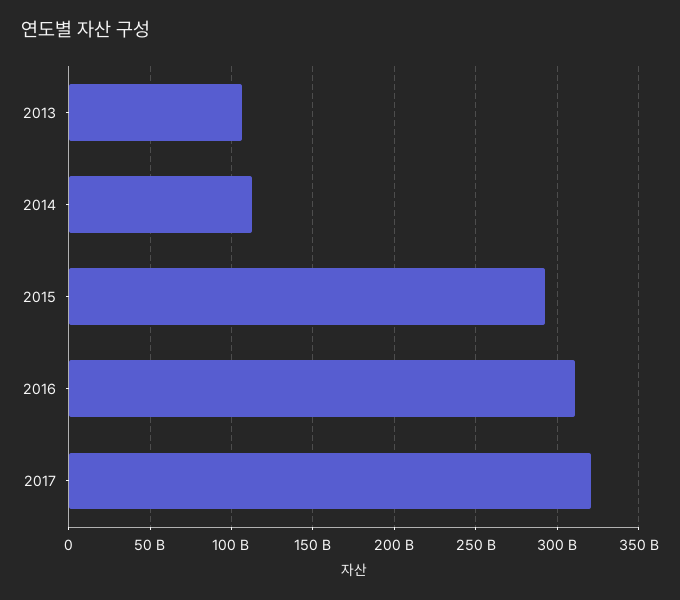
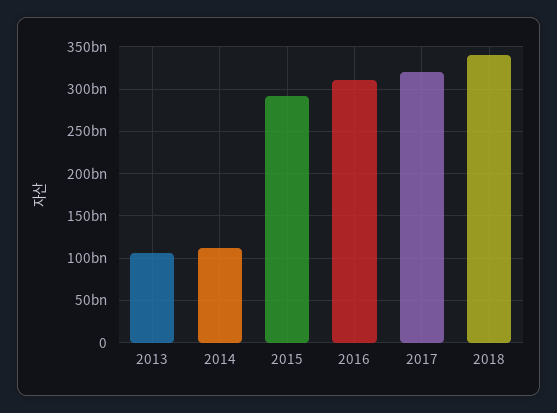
2018: none -> 340000000000

